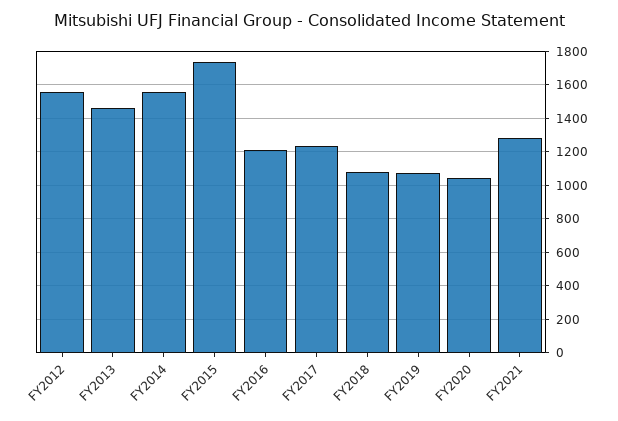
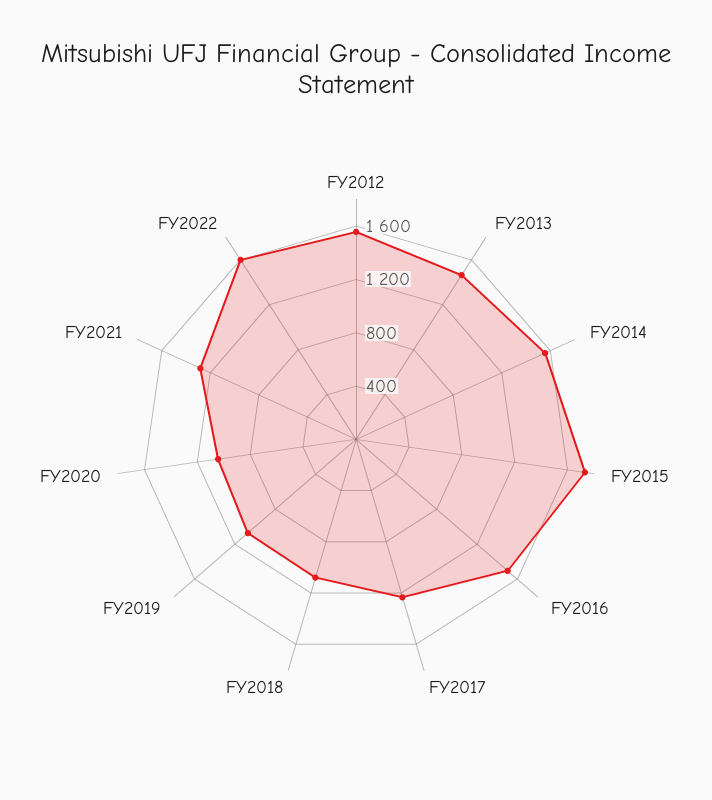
FY2016: 1200 -> 1500
FY2022: none -> 1600

